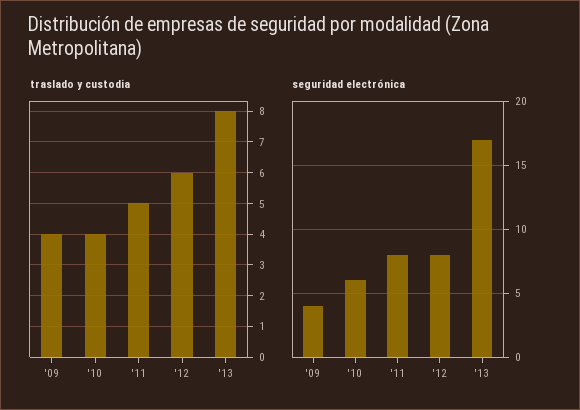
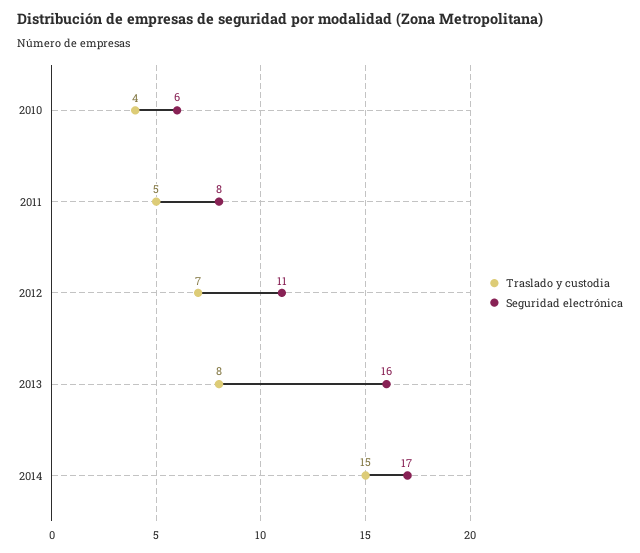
traslado y custodia, '09: 4 -> none
traslado y custodia, '12: 6 -> 7
seguridad electrónica, '09: 4 -> none
seguridad electrónica, '12: 8 -> 11
seguridad electrónica, '13: 17 -> 16
traslado y custodia, 2014: none -> 15
seguridad electrónica, 2014: none -> 17

